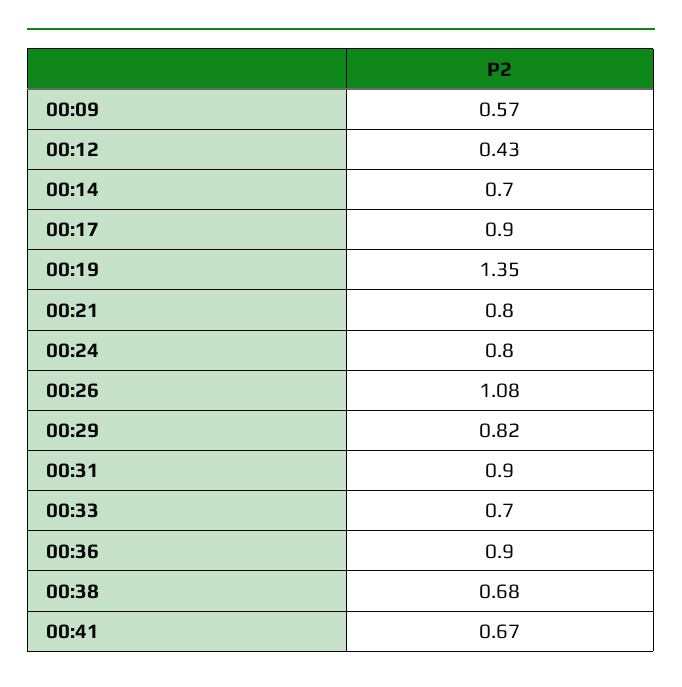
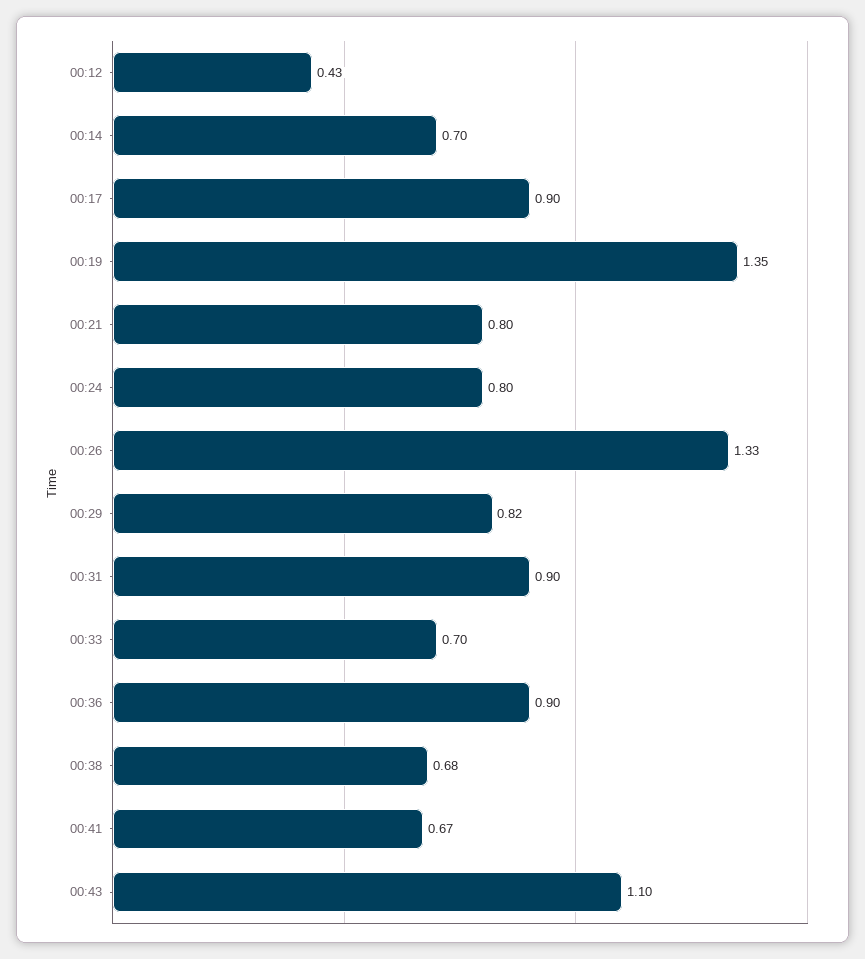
00:09: 0.57 -> none
00:26: 1.08 -> 1.33
00:43: none -> 1.1

